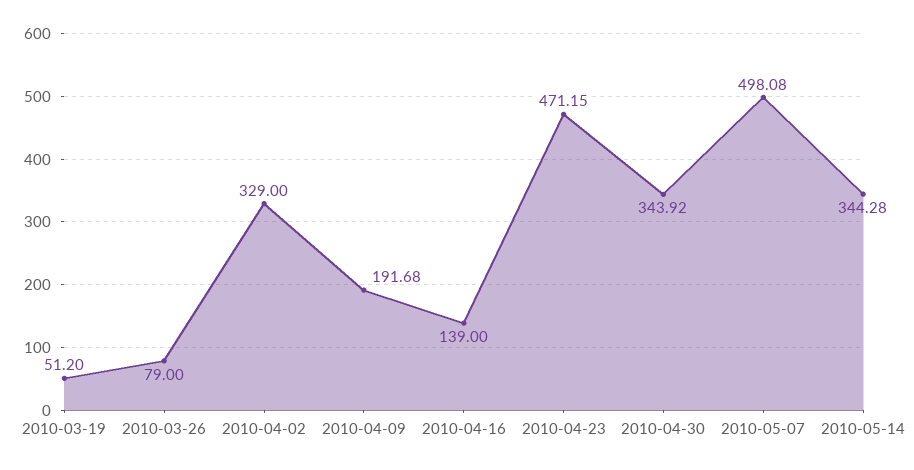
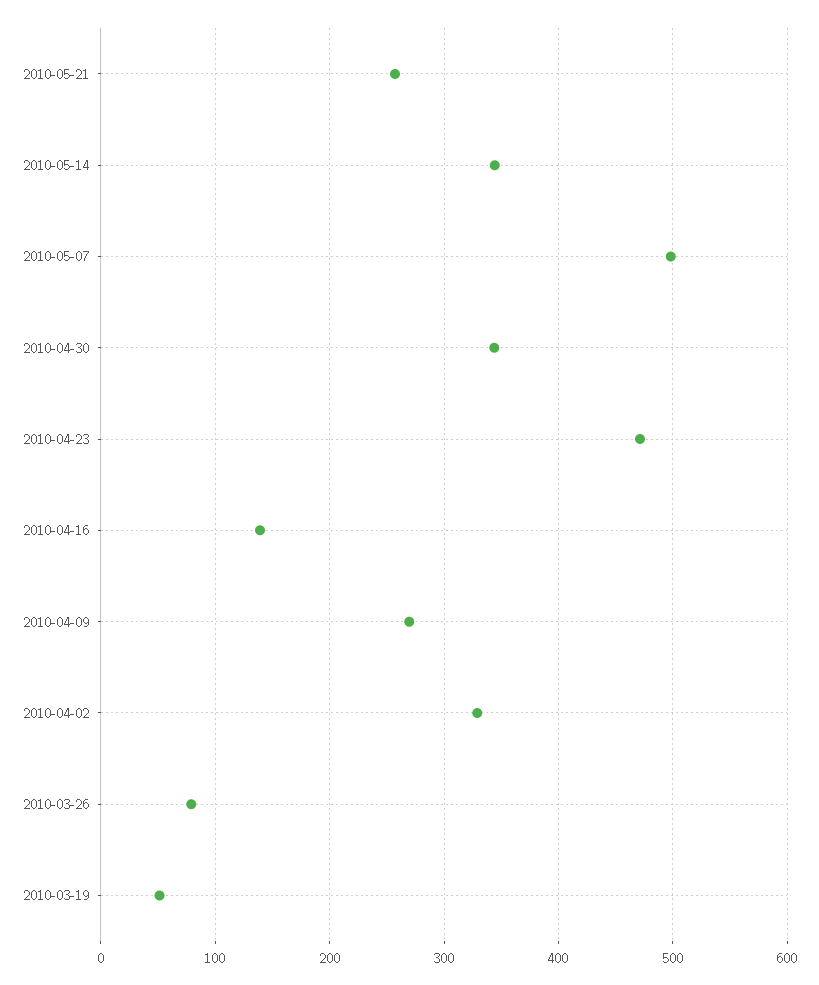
2010-04-09: 191.68 -> 270
2010-05-21: none -> 260

